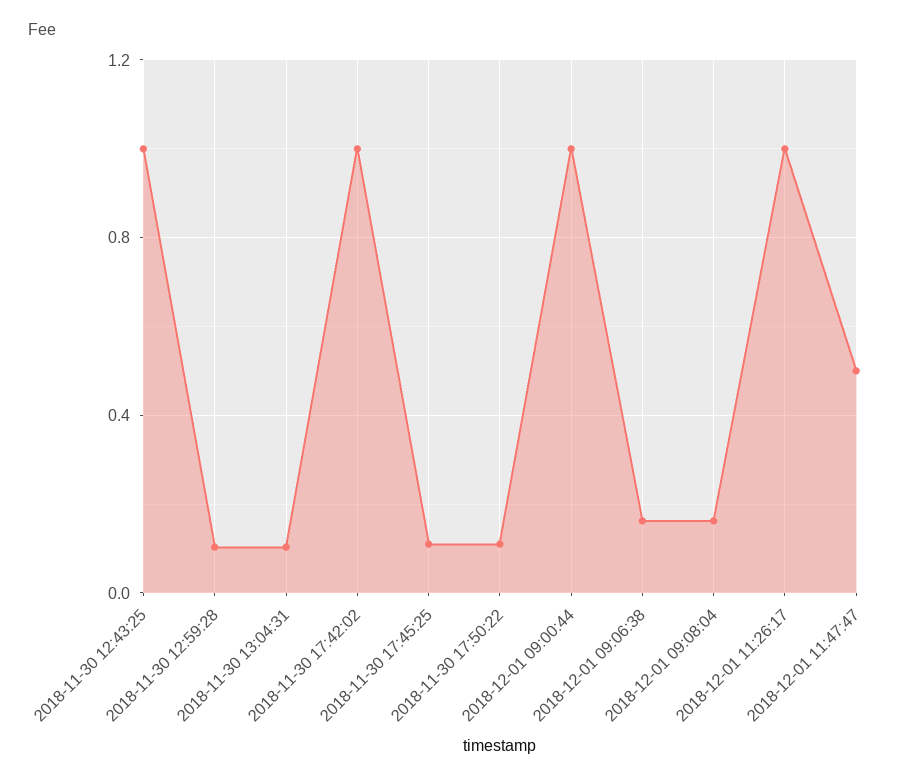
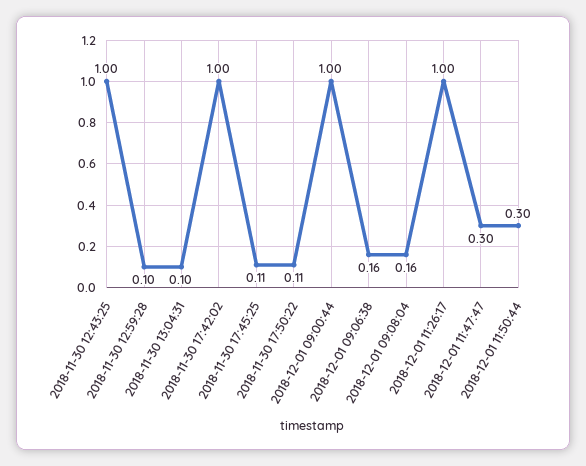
2018-12-01 11:47:47: 0.5 -> 0.3
2018-12-01 11:50:44: none -> 0.3

